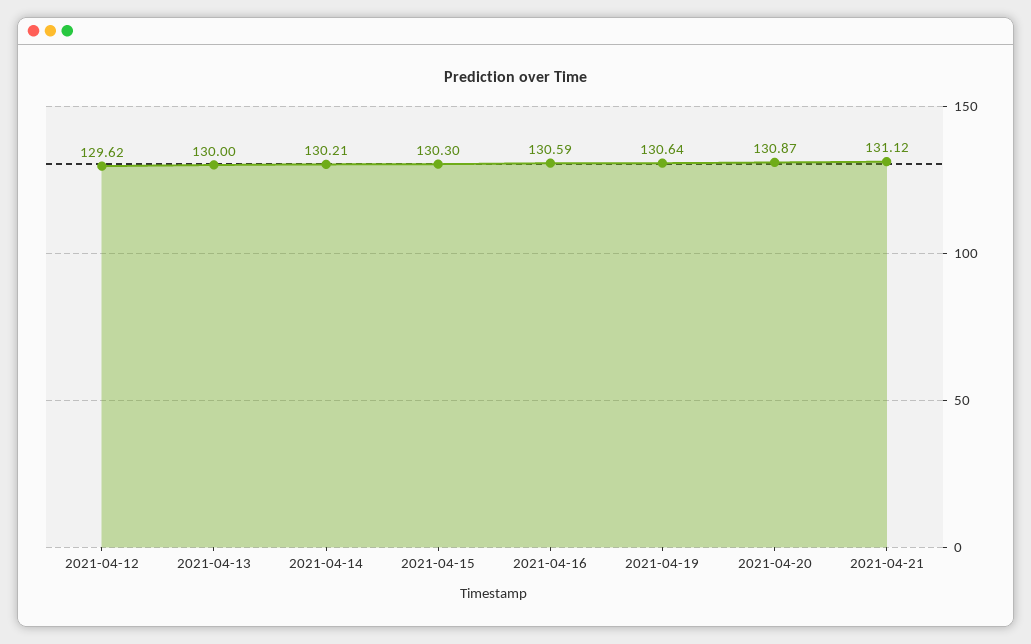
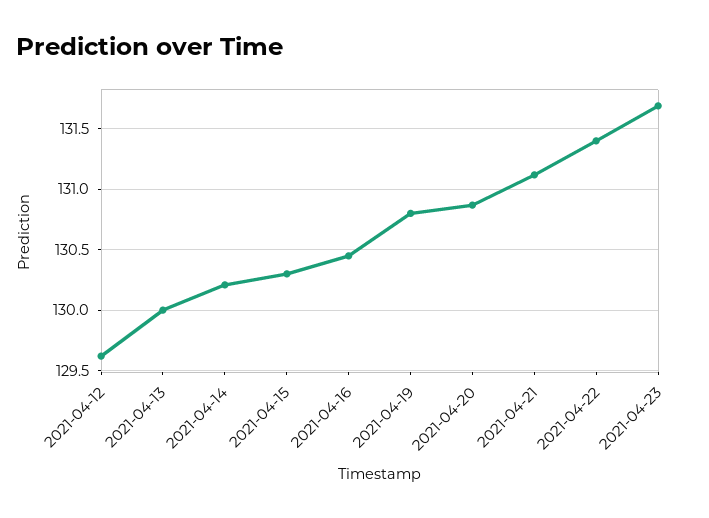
2021-04-16: 130.59 -> 130.45
2021-04-19: 130.64 -> 130.8
2021-04-22: none -> 131.4
2021-04-23: none -> 131.7

